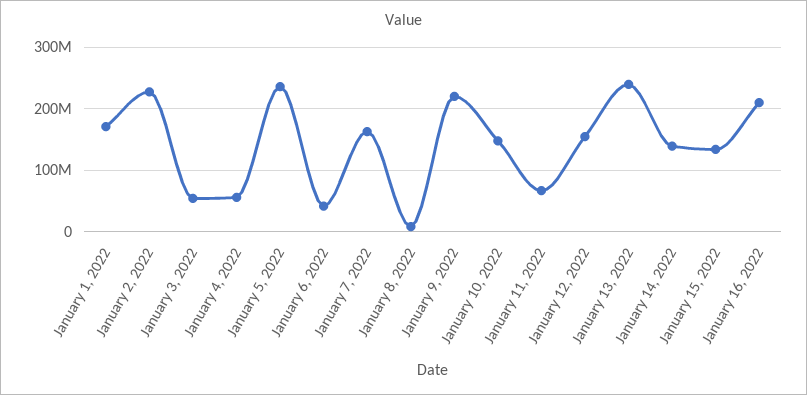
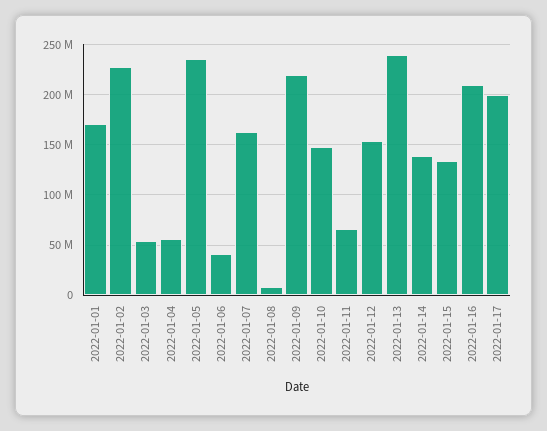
2022-01-17: none -> 200000000

